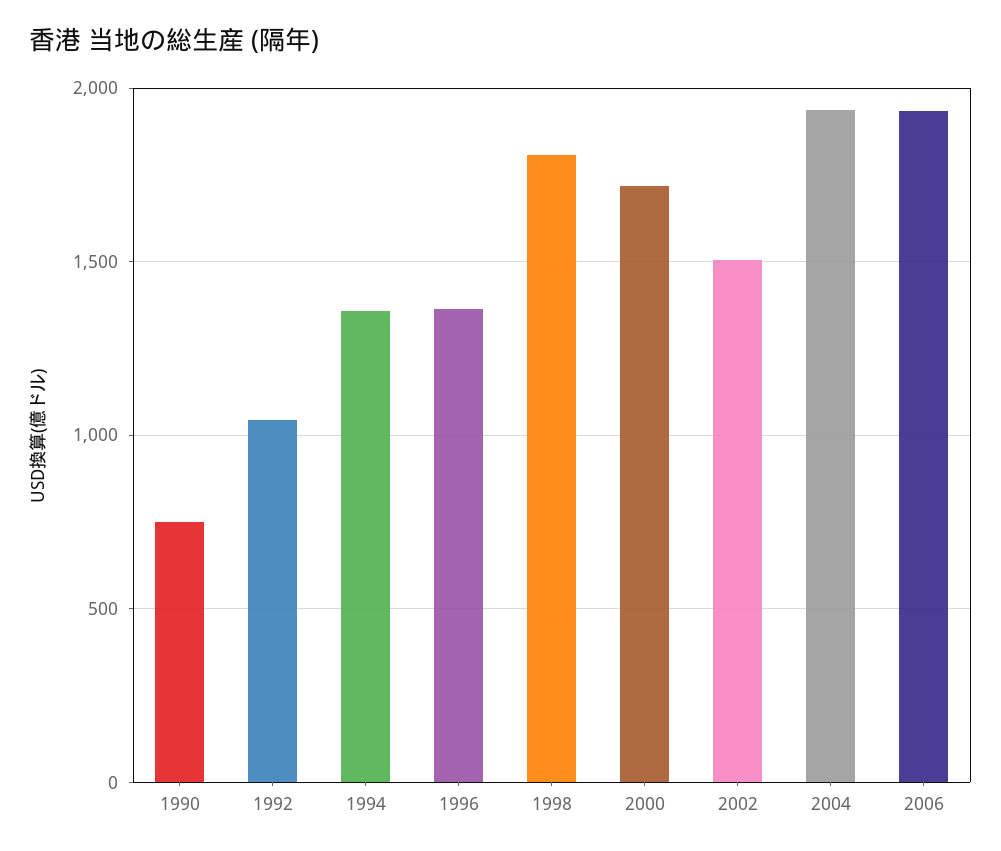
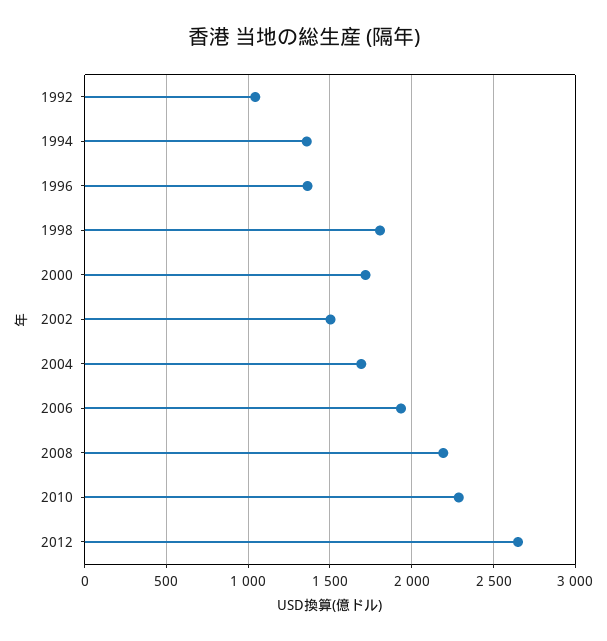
1990: 750 -> none
2004: 1950 -> 1700
2008: none -> 2200
2010: none -> 2300
2012: none -> 2650

